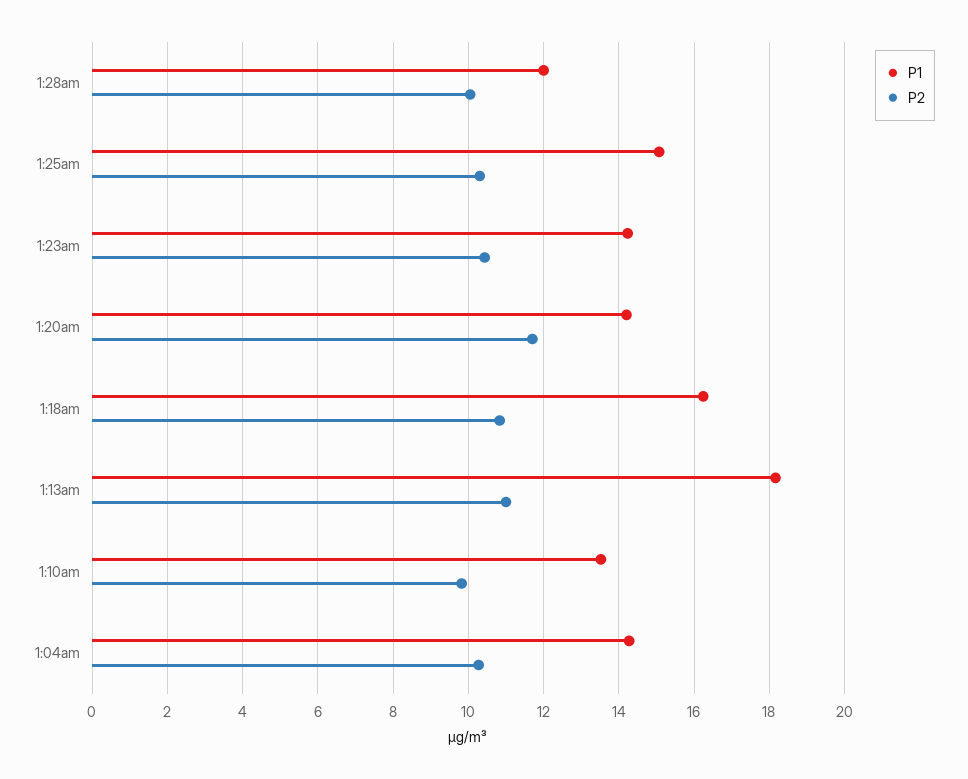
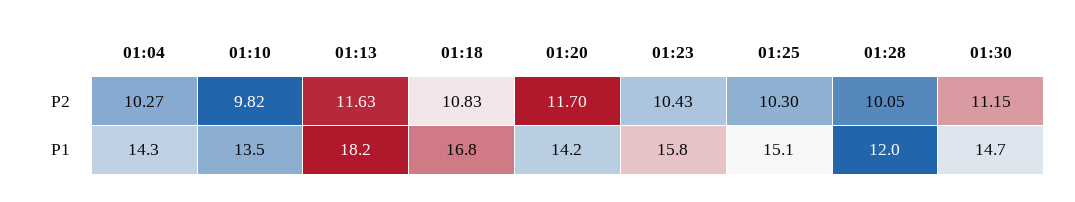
P1, 1:23am: 14.2 -> 15.8
P1, 1:18am: 16.2 -> 16.8
P2, 1:13am: 11 -> 11.63
P2, 01:30: none -> 11.15
P1, 01:30: none -> 14.7

